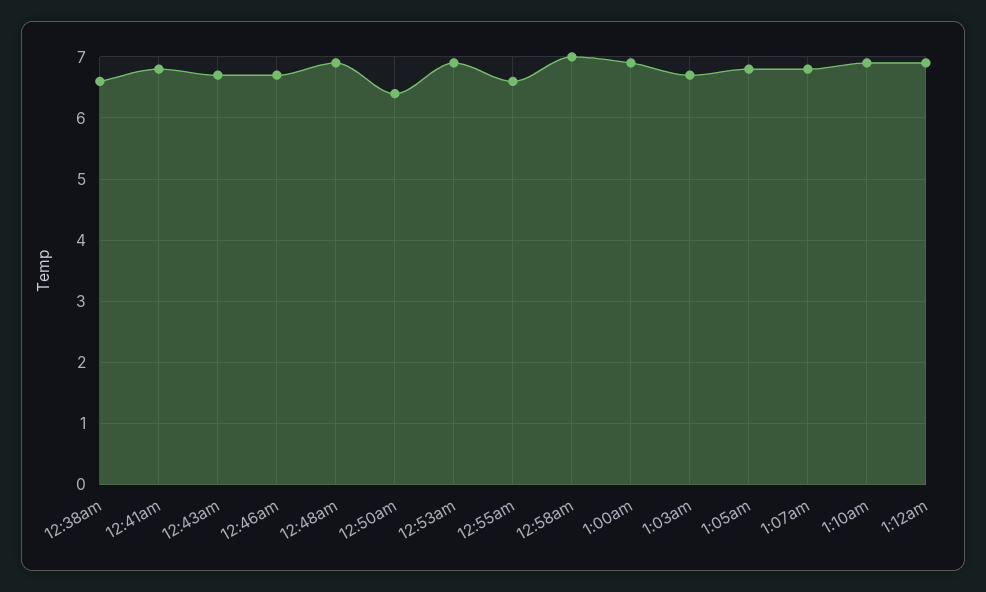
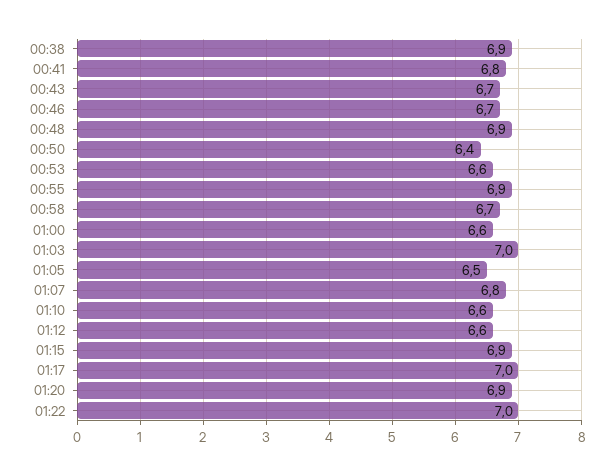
12:38am: 6.6 -> 6.9
12:53am: 6.9 -> 6.6
12:55am: 6.6 -> 6.9
12:58am: 7 -> 6.7
1:00am: 6.9 -> 6.6
1:03am: 6.7 -> 7
1:05am: 6.8 -> 6.5
1:10am: 6.9 -> 6.6
1:12am: 6.9 -> 6.6
01:15: none -> 6.9
01:17: none -> 7
01:20: none -> 6.9
01:22: none -> 7

